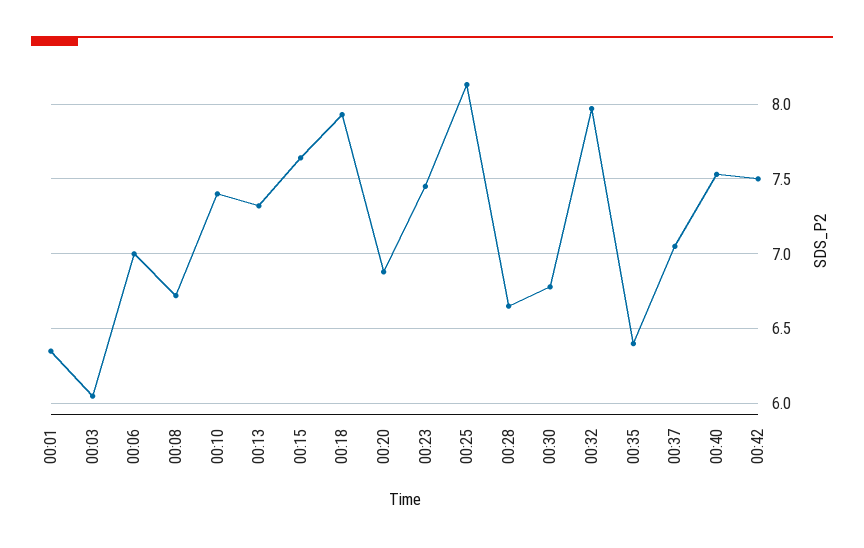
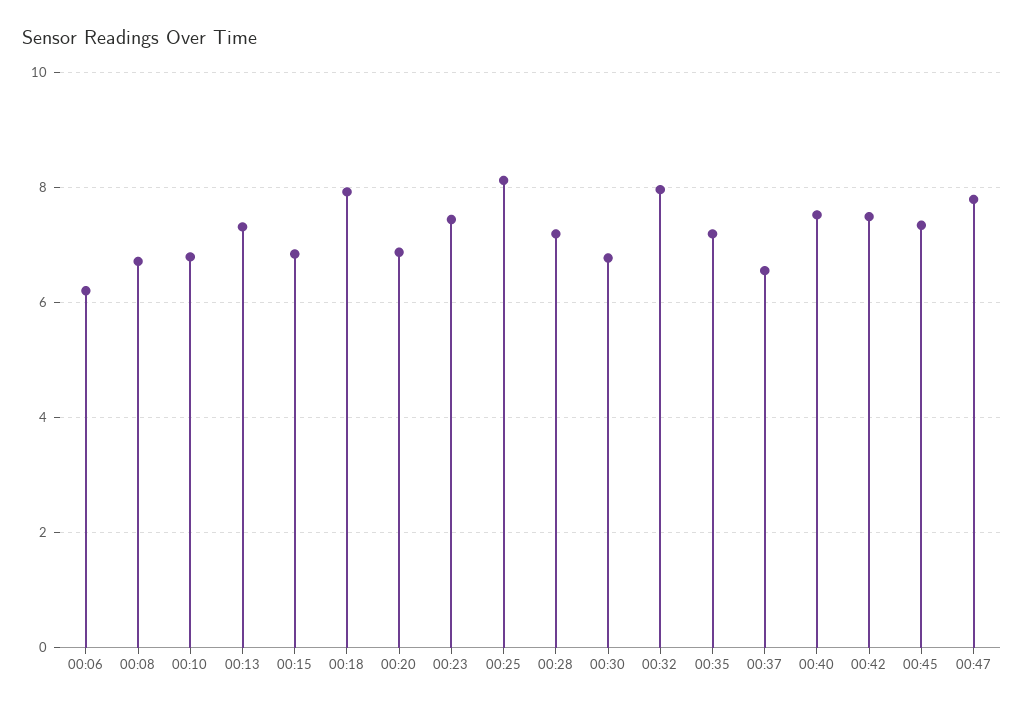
00:01: 6.35 -> none
00:03: 6.05 -> none
00:06: 7 -> 6.2
00:10: 7.4 -> 6.8
00:15: 7.65 -> 6.8
00:28: 6.65 -> 7.2
00:35: 6.4 -> 7.2
00:37: 7.05 -> 6.6
00:45: none -> 7.4
00:47: none -> 7.8

